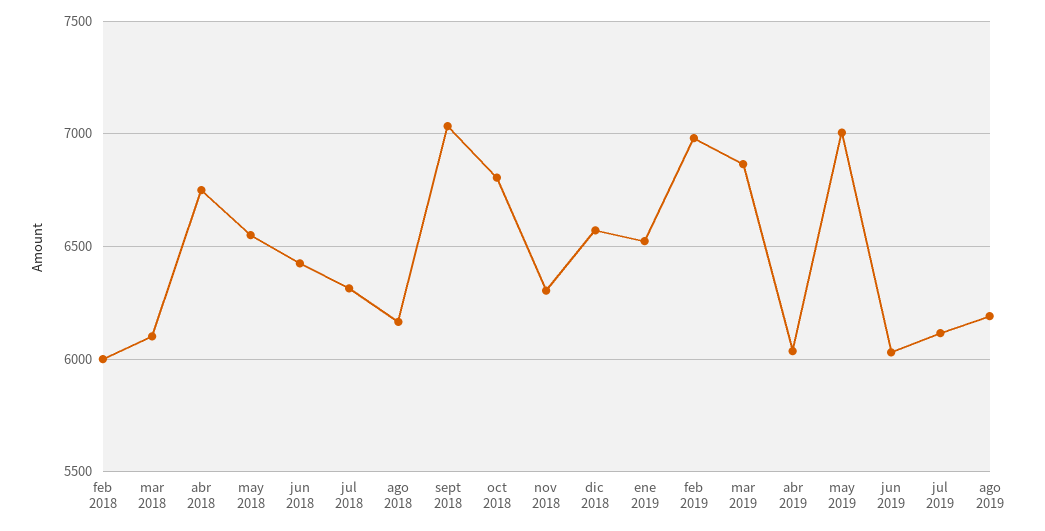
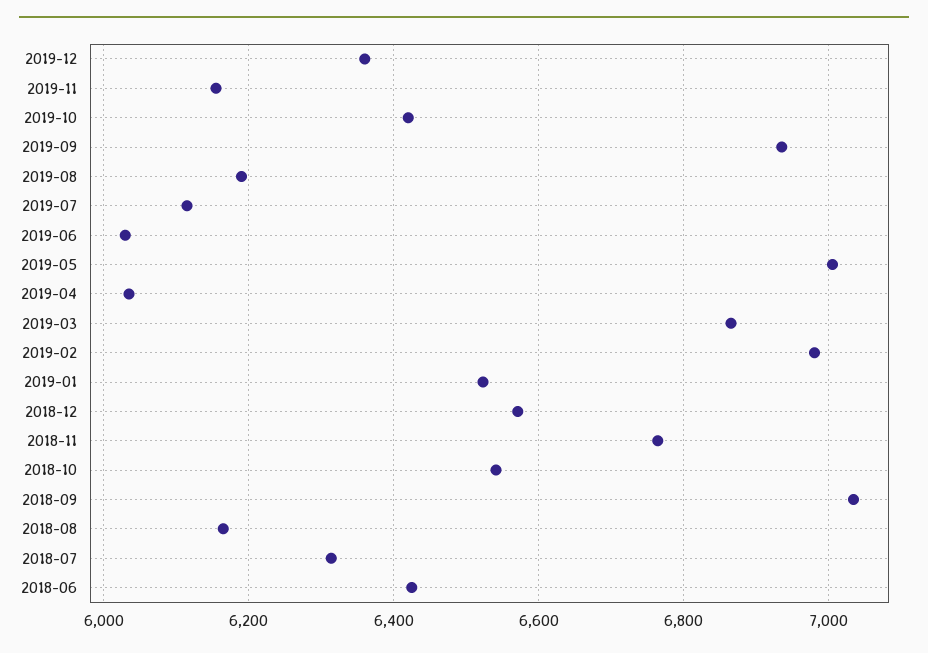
feb 2018: 6000 -> none
mar 2018: 6100 -> none
abr 2018: 6750 -> none
may 2018: 6550 -> none
oct 2018: 6800 -> 6540
nov 2018: 6300 -> 6760
2019-12: none -> 6360
2019-11: none -> 6160
2019-10: none -> 6420
2019-09: none -> 6940

